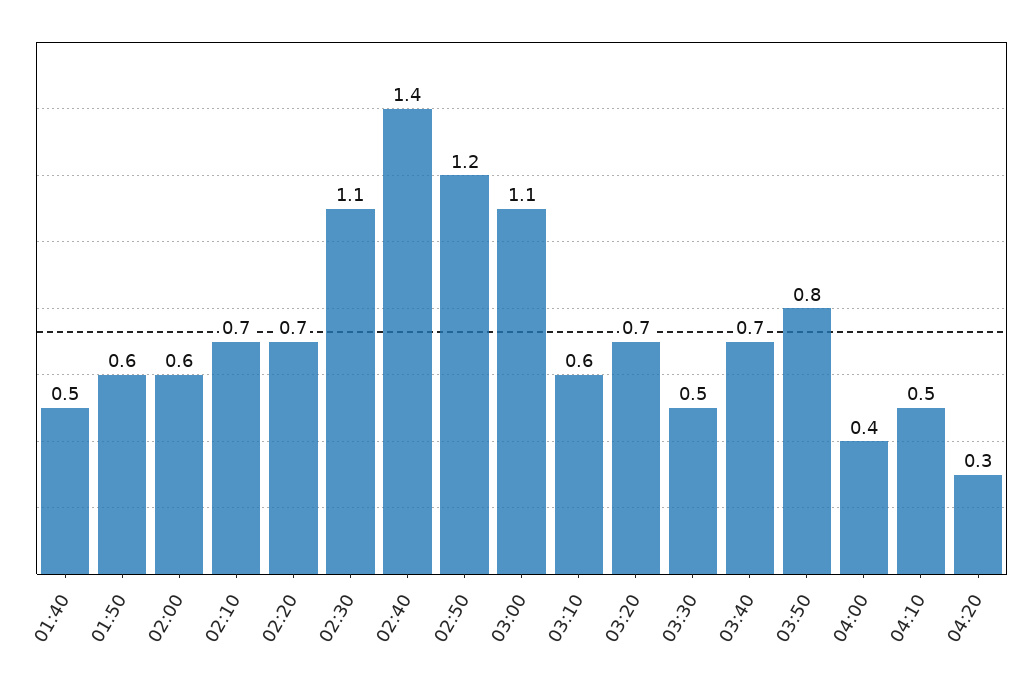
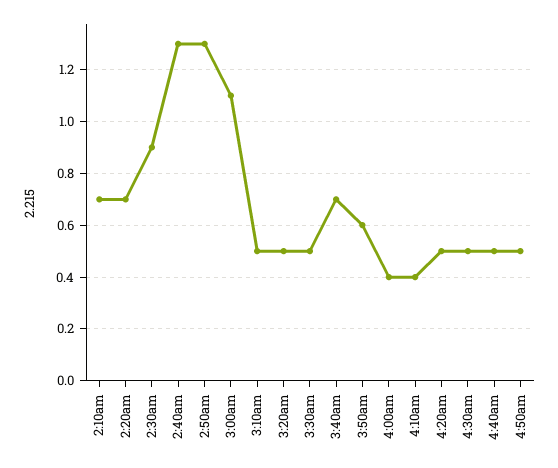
01:40: 0.5 -> none
01:50: 0.6 -> none
02:00: 0.6 -> none
02:30: 1.1 -> 0.9
02:40: 1.4 -> 1.3
02:50: 1.2 -> 1.3
03:10: 0.6 -> 0.5
03:20: 0.7 -> 0.5
03:50: 0.8 -> 0.6
04:10: 0.5 -> 0.4
04:20: 0.3 -> 0.5
4:30am: none -> 0.5
4:40am: none -> 0.5
4:50am: none -> 0.5

